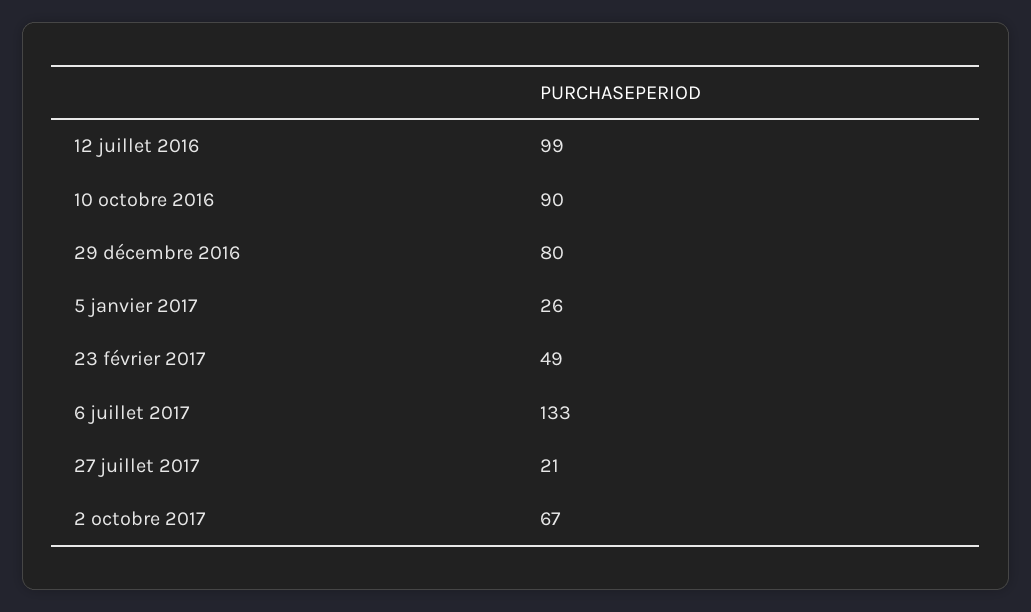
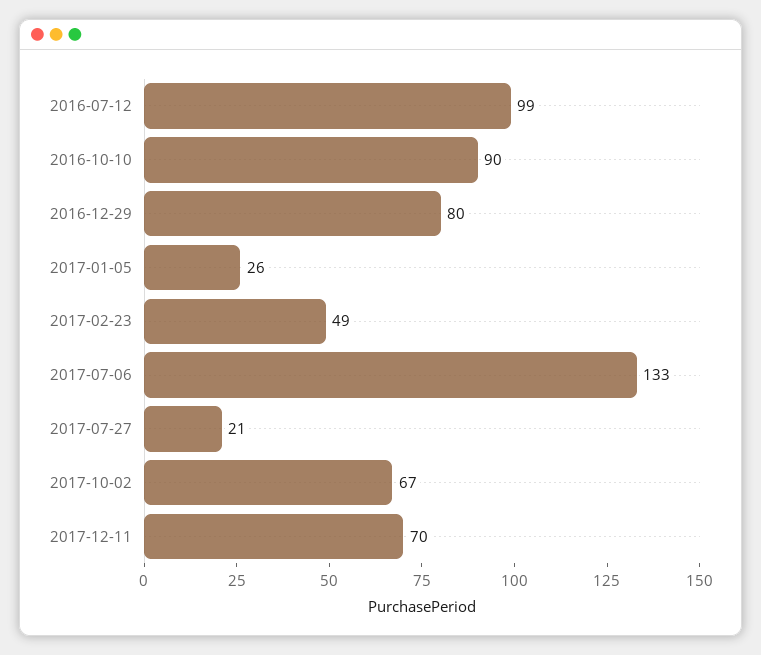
2017-12-11: none -> 70

